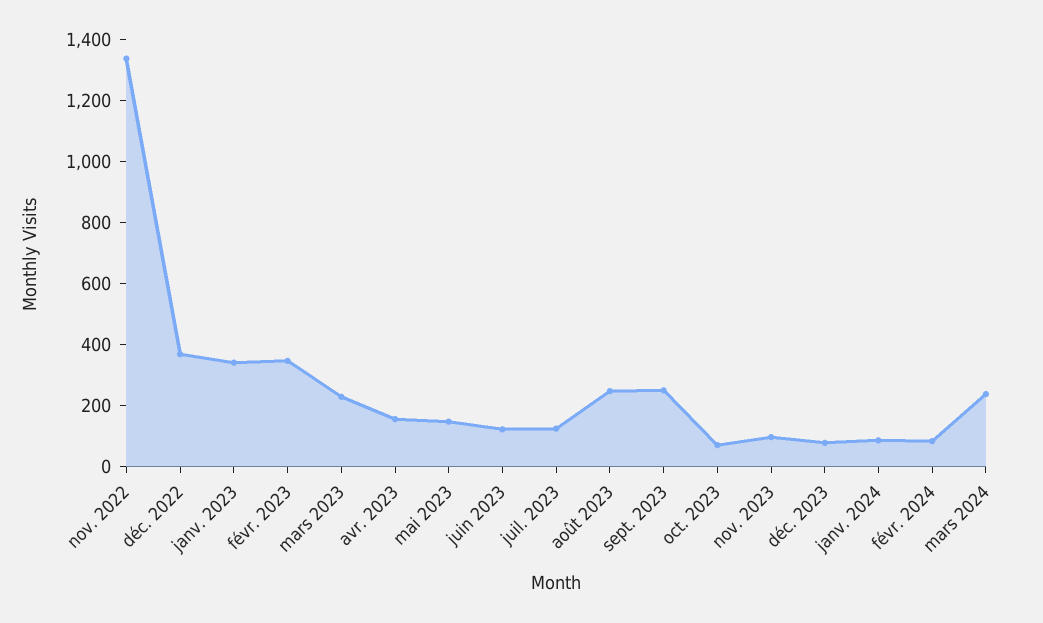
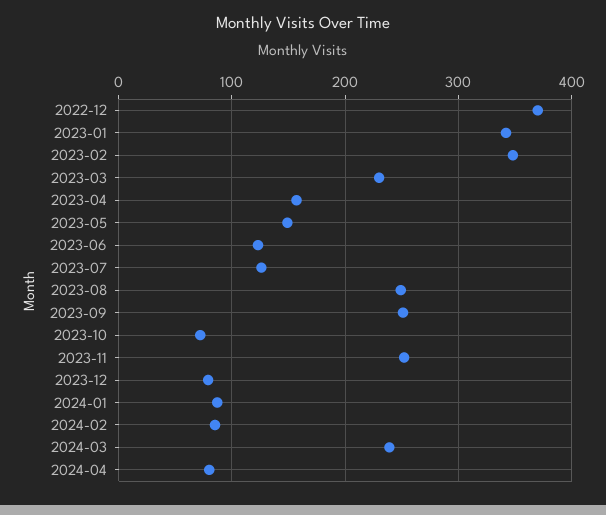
nov. 2022: 1350 -> none
nov. 2023: 100 -> 250
2024-04: none -> 80

